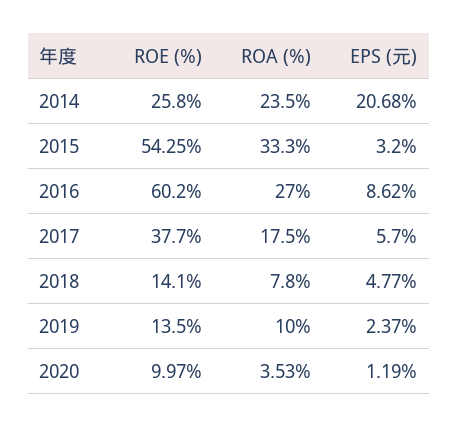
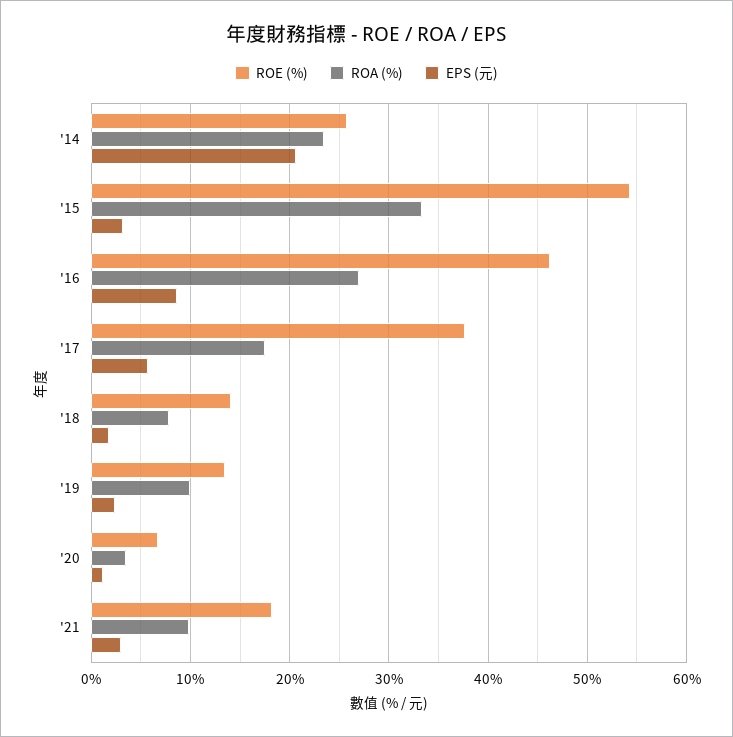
ROE (%), 2016: 60.2 -> 46
EPS (元), 2018: 4.77 -> 2
ROE (%), 2020: 9.97 -> 7
ROE (%), '21: none -> 18
ROA (%), '21: none -> 10
EPS (元), '21: none -> 3

